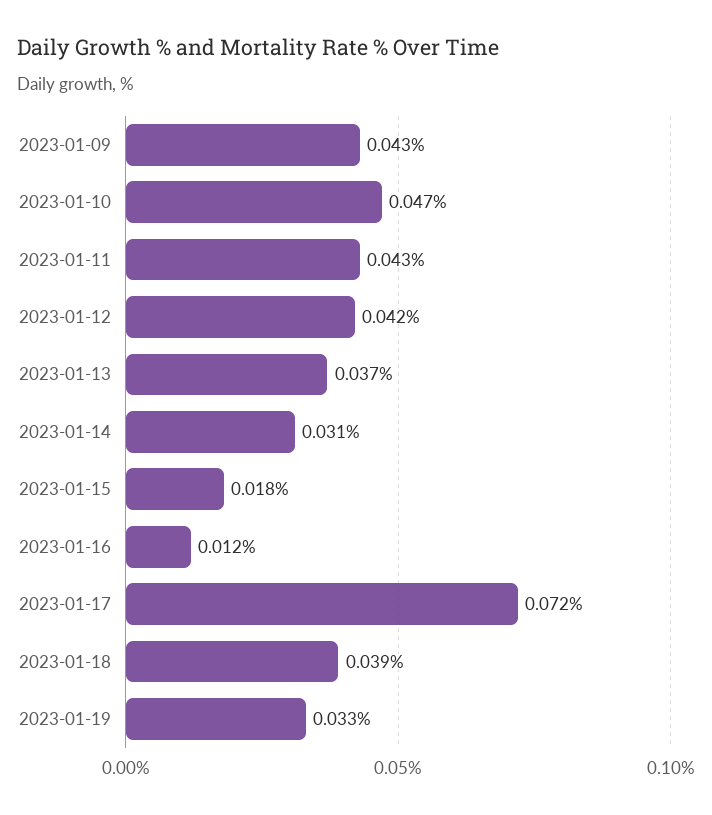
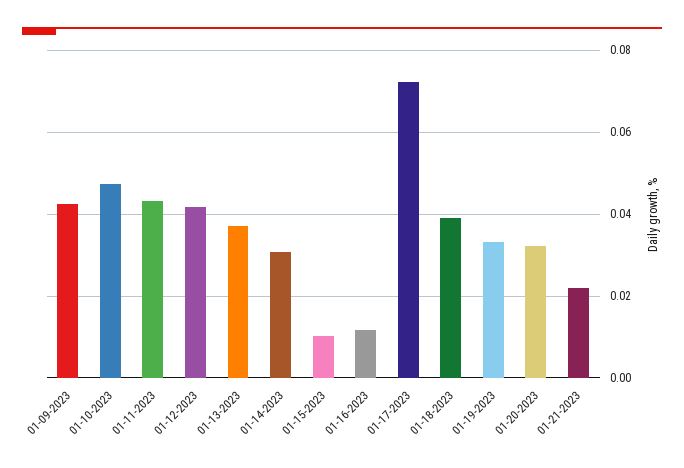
2023-01-15: 0.018 -> 0.01
01-20-2023: none -> 0.032
01-21-2023: none -> 0.022

